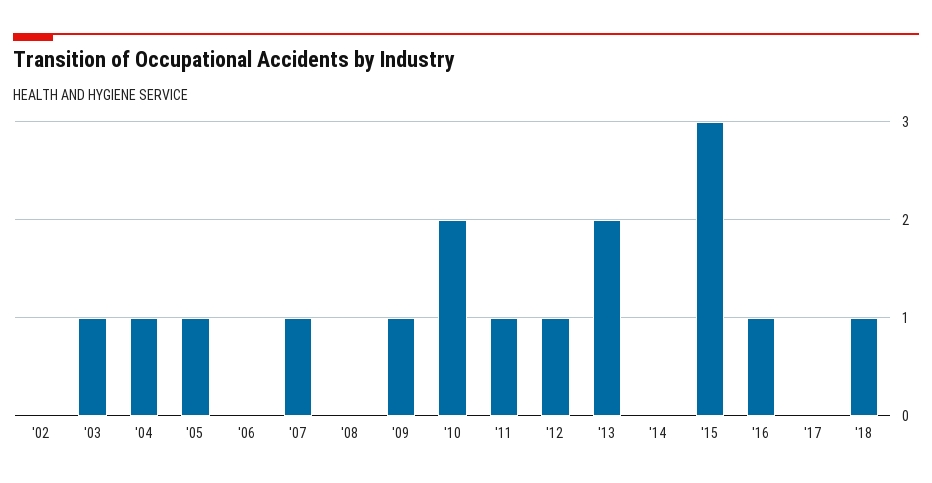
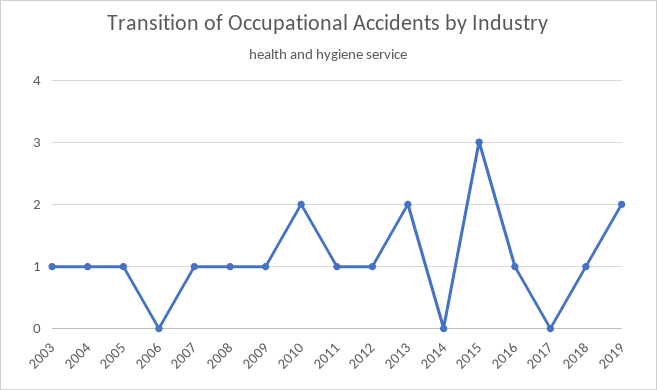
'02: 0 -> none
'08: 0 -> 1
2019: none -> 2

